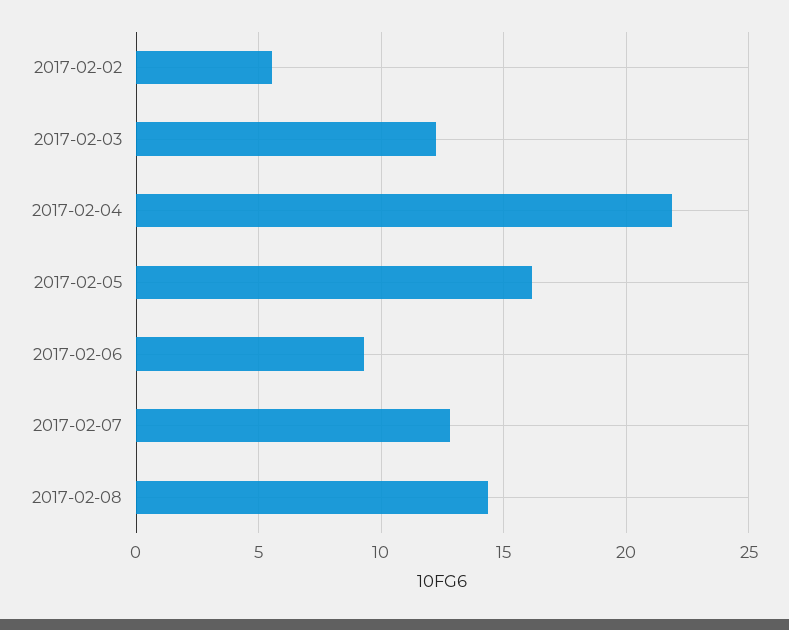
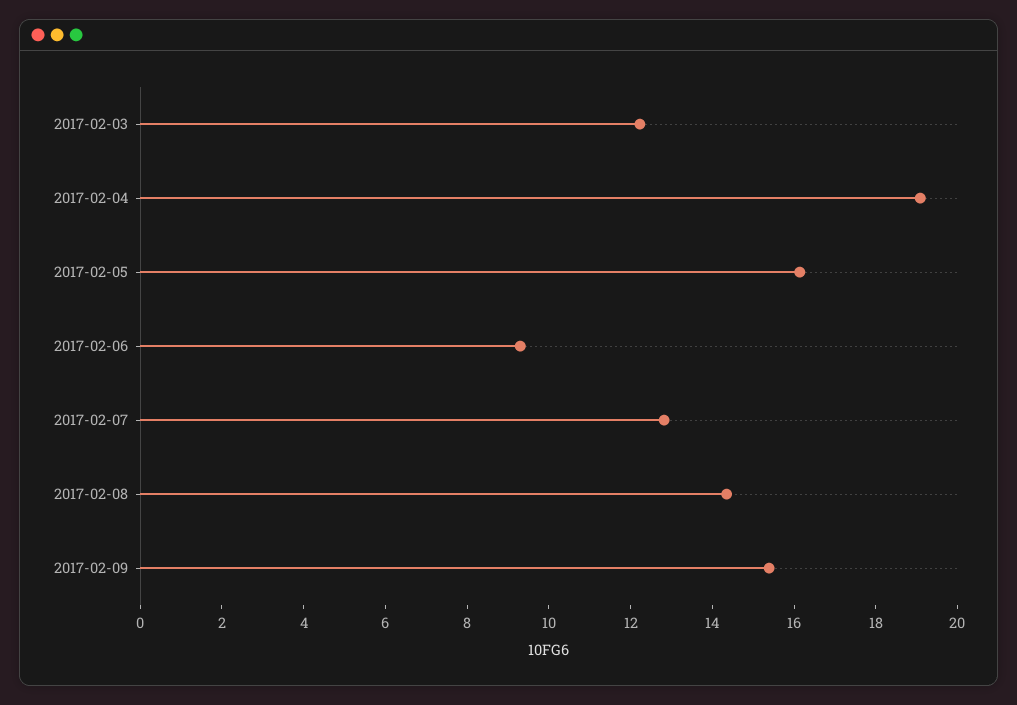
2017-02-02: 5.5 -> none
2017-02-04: 22 -> 19
2017-02-09: none -> 15.5

